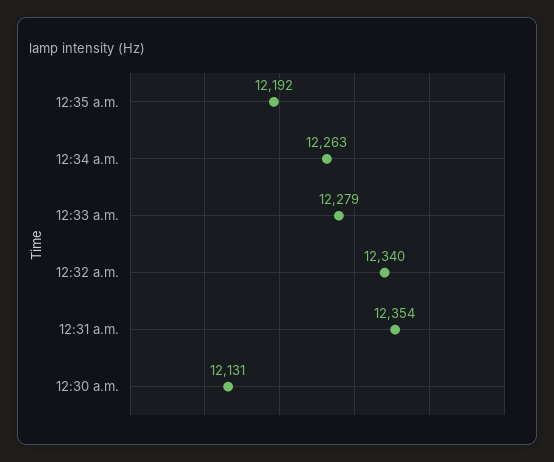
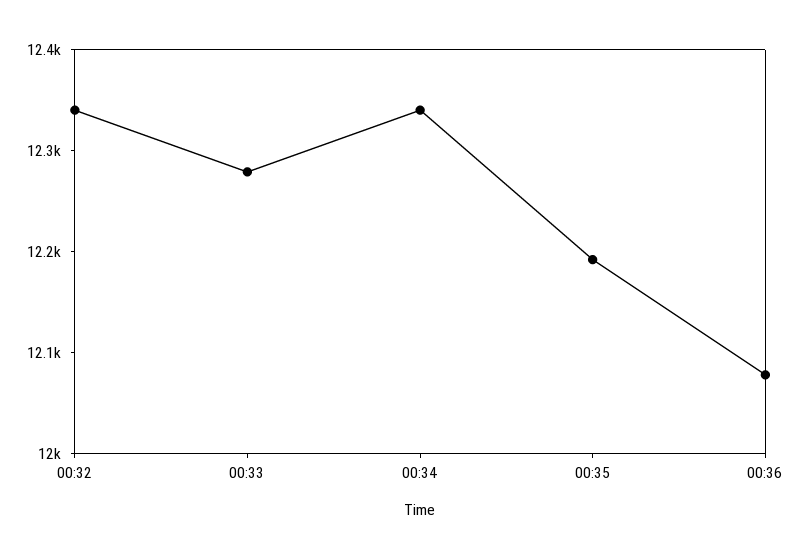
12:34 a.m.: 12263 -> 12340
12:31 a.m.: 12354 -> none
12:30 a.m.: 12131 -> none
00:36: none -> 12080

